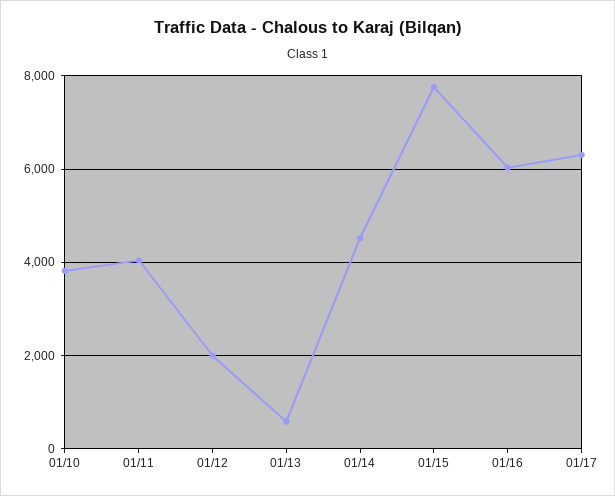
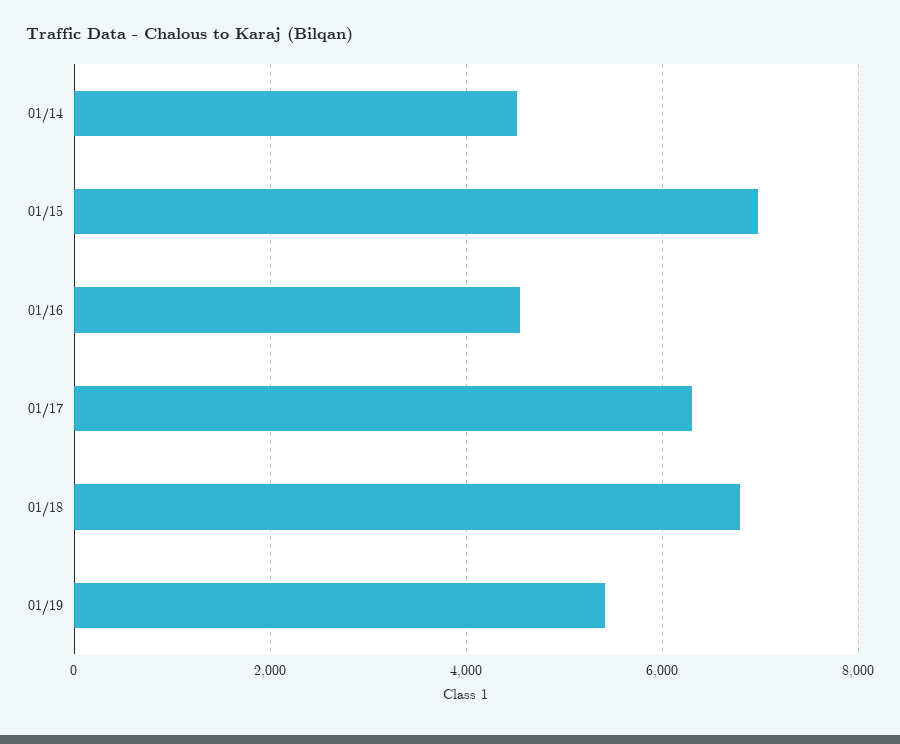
01/10: 3800 -> none
01/11: 4000 -> none
01/12: 2000 -> none
01/13: 600 -> none
01/15: 7800 -> 7000
01/16: 6000 -> 4600
01/18: none -> 6800
01/19: none -> 5400

